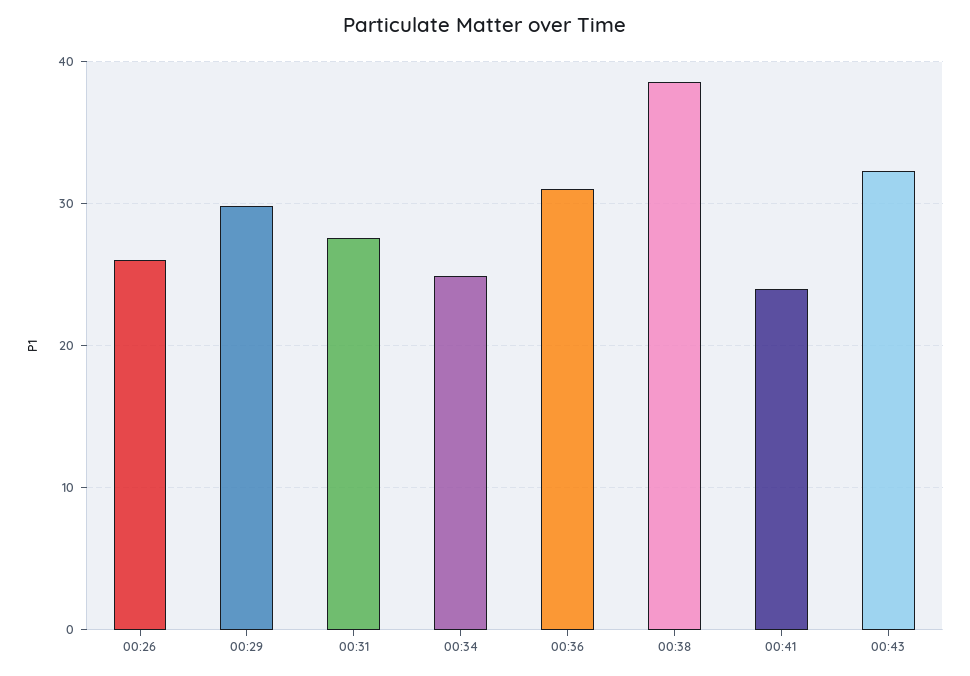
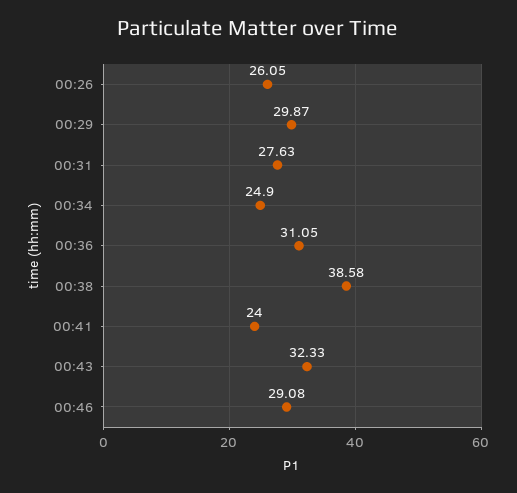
00:46: none -> 29.08

